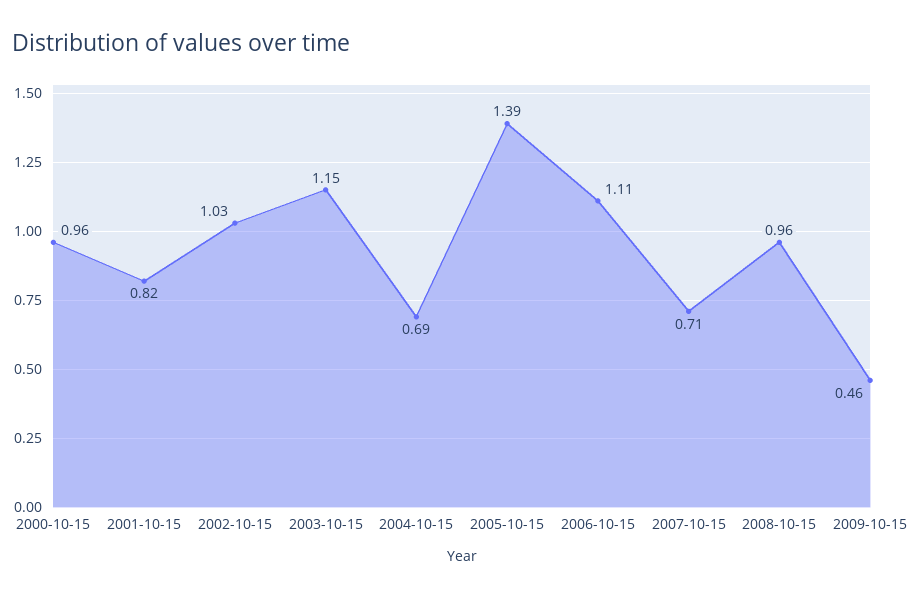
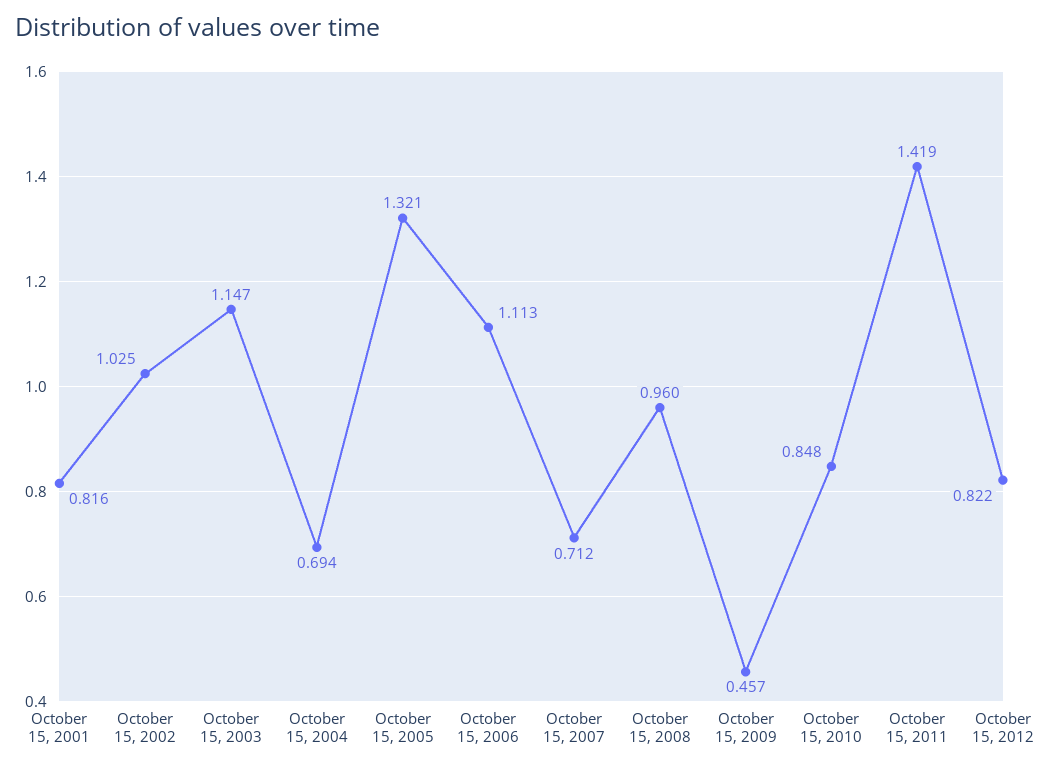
2000-10-15: 0.96 -> none
2005-10-15: 1.39 -> 1.321
October 15, 2010: none -> 0.848
October 15, 2011: none -> 1.419
October 15, 2012: none -> 0.822

